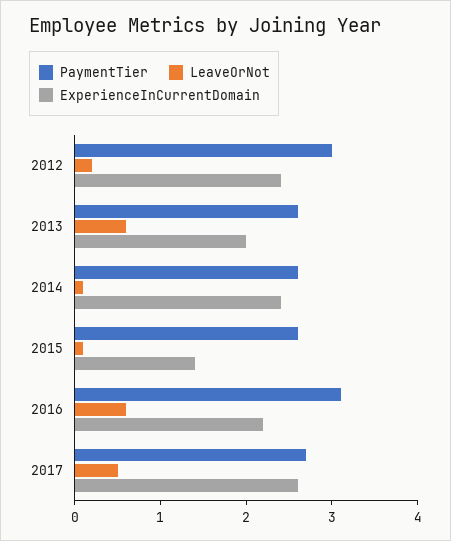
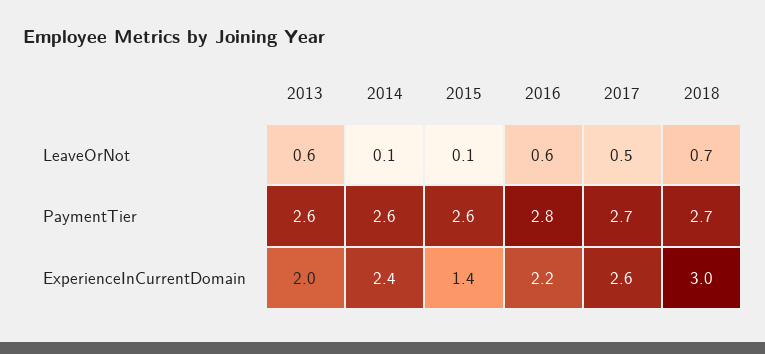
PaymentTier, 2012: 3 -> none
LeaveOrNot, 2012: 0.2 -> none
ExperienceInCurrentDomain, 2012: 2.4 -> none
PaymentTier, 2016: 3.1 -> 2.8
LeaveOrNot, 2018: none -> 0.7
PaymentTier, 2018: none -> 2.7
ExperienceInCurrentDomain, 2018: none -> 3

